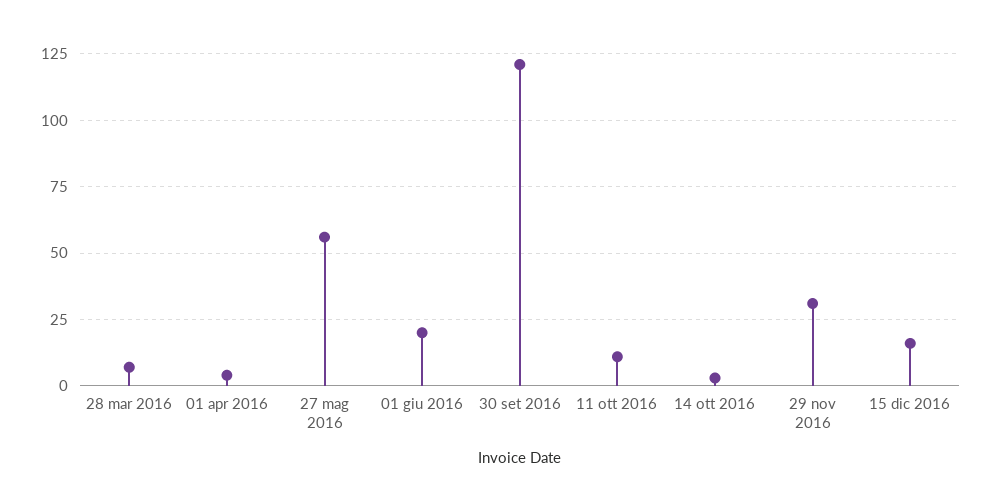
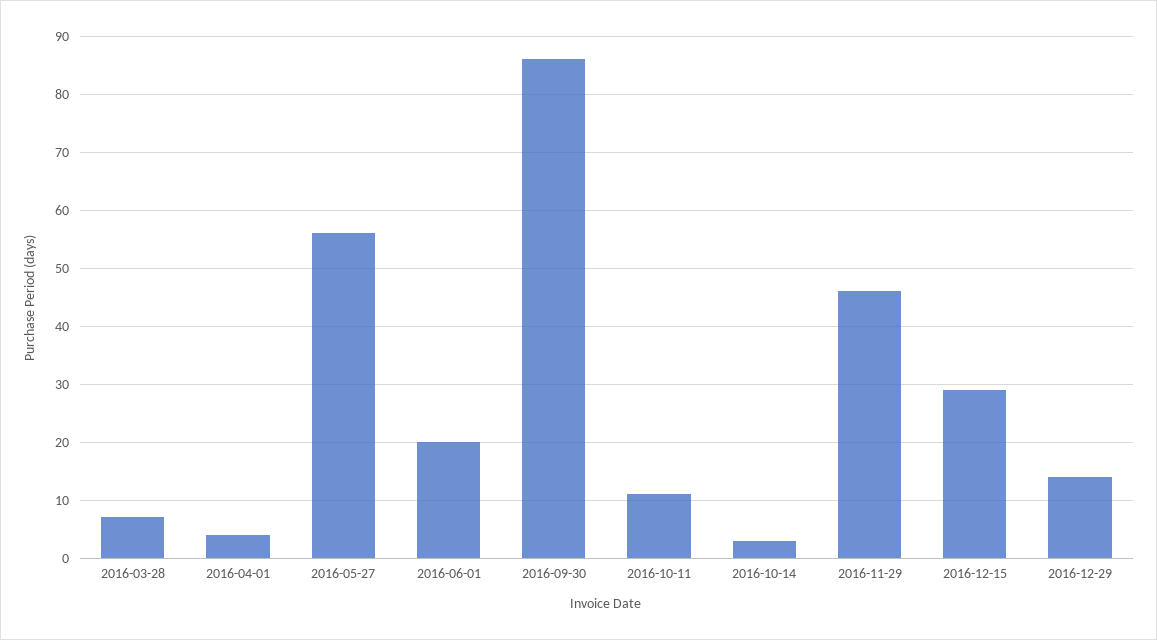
30 set 2016: 120 -> 85
29 nov 2016: 30 -> 45
15 dic 2016: 15 -> 30
2016-12-29: none -> 15

